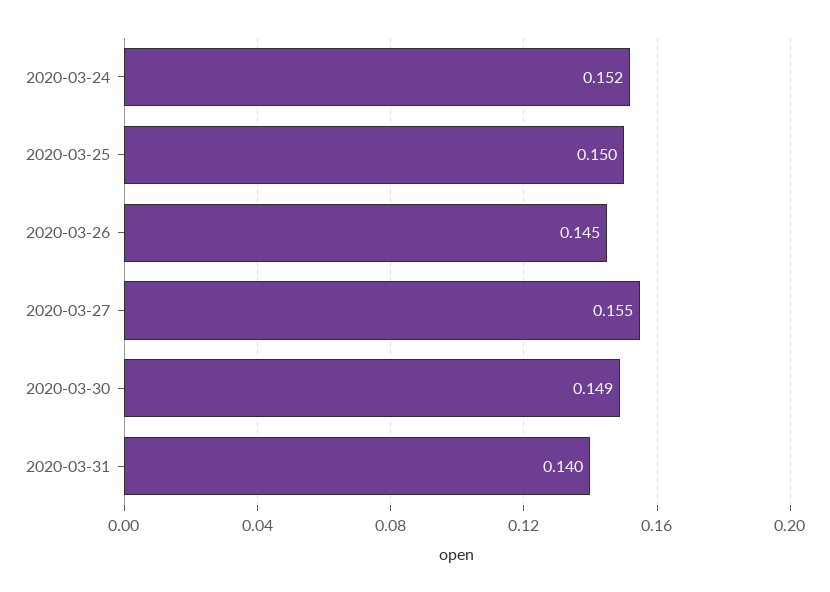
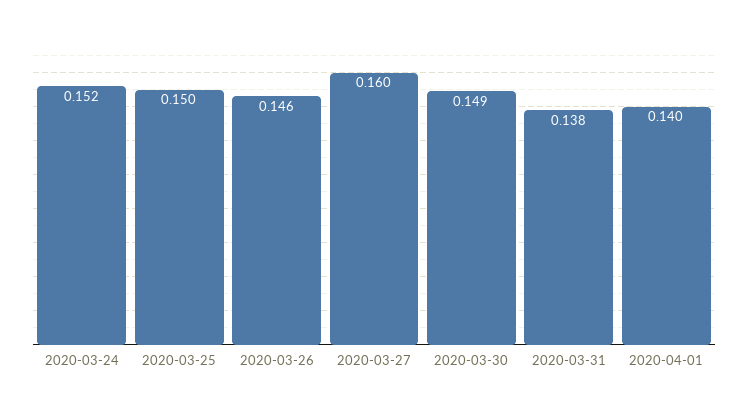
2020-03-26: 0.145 -> 0.146
2020-03-27: 0.155 -> 0.16
2020-03-31: 0.14 -> 0.138
2020-04-01: none -> 0.14

